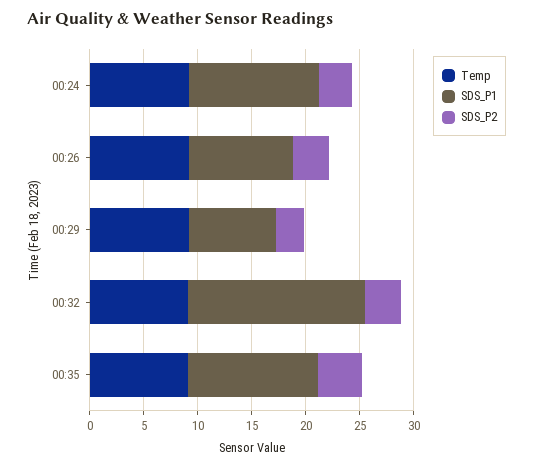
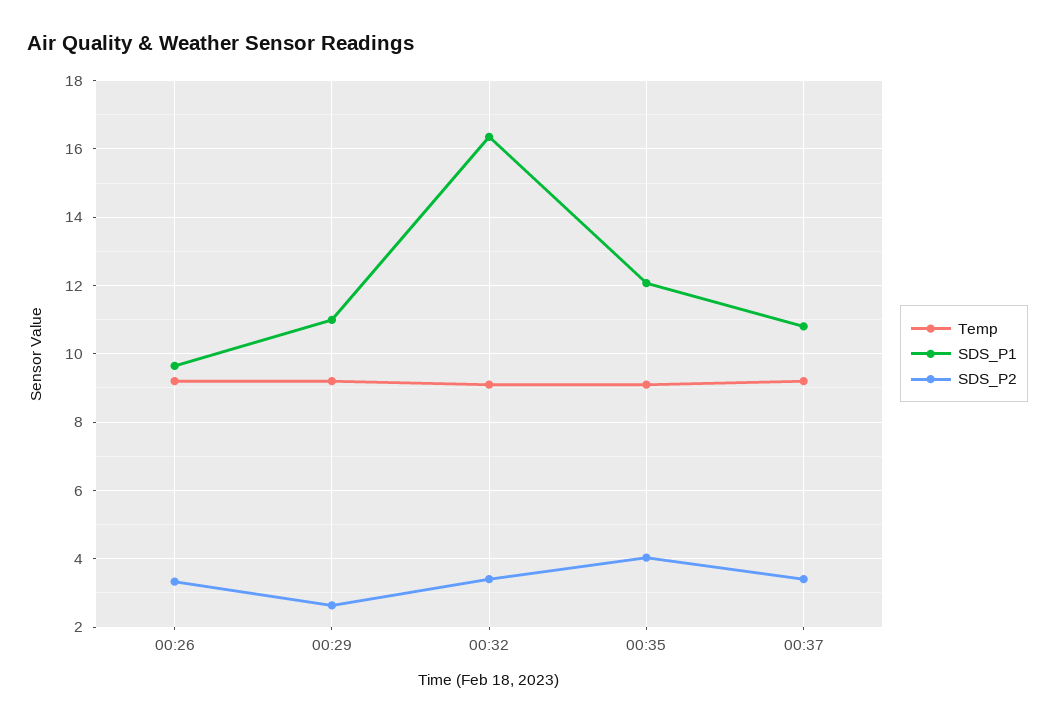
Temp, 00:24: 9 -> none
SDS_P1, 00:24: 12 -> none
SDS_P2, 00:24: 3 -> none
SDS_P1, 00:29: 8 -> 11
Temp, 00:37: none -> 9.2
SDS_P1, 00:37: none -> 10.8
SDS_P2, 00:37: none -> 3.4

